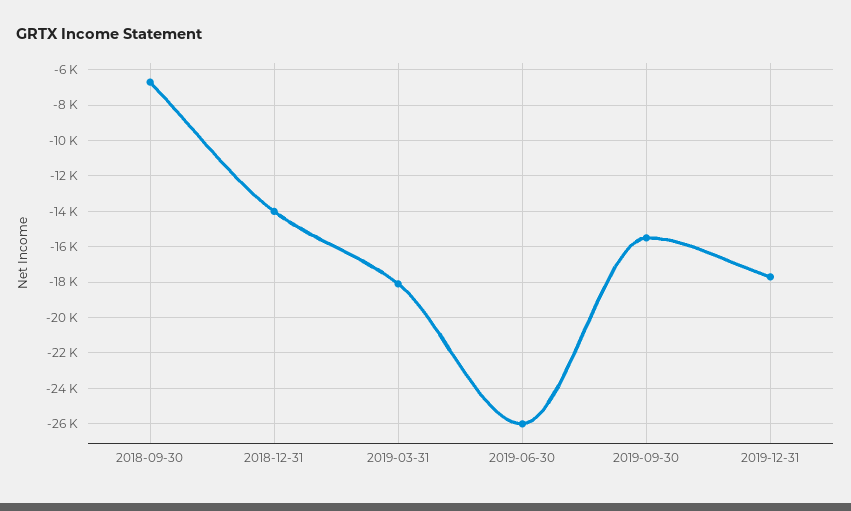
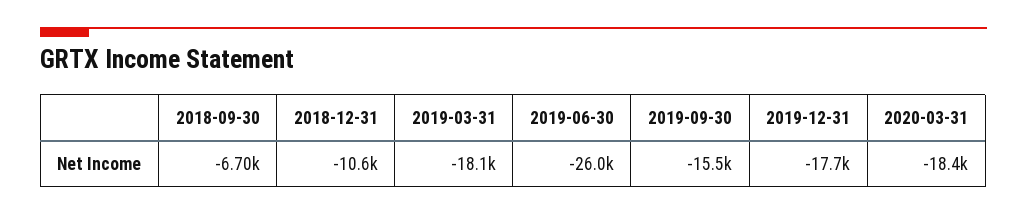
2018-12-31: -14000 -> -10600
2020-03-31: none -> -18400

